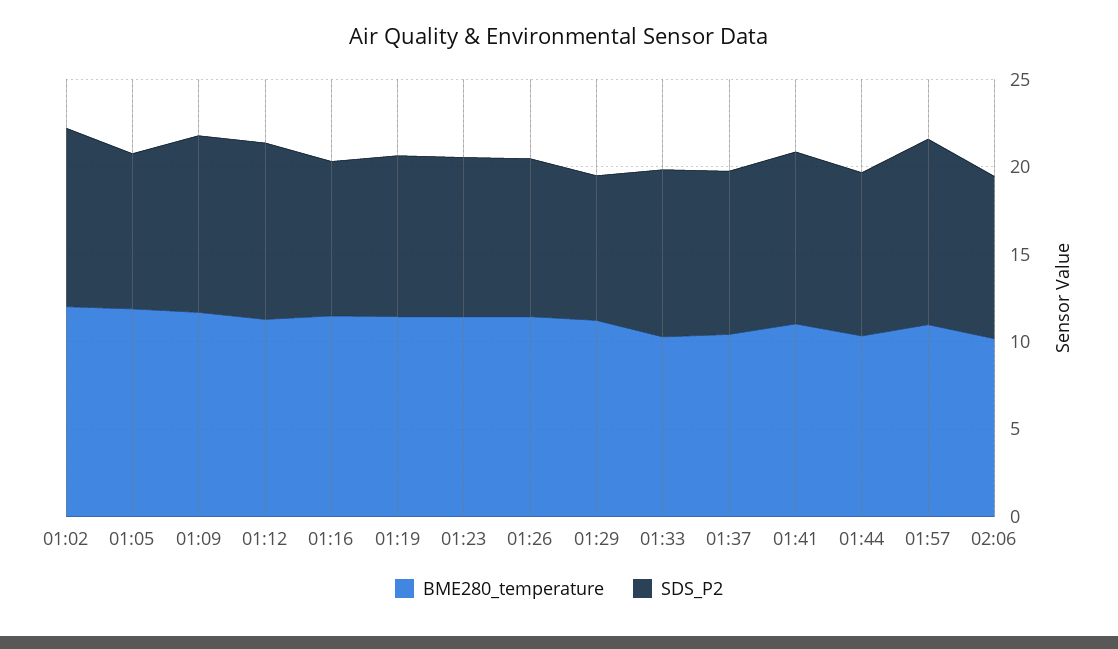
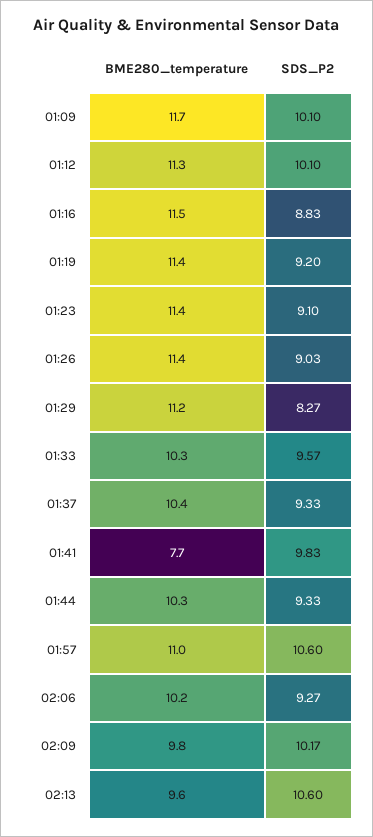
BME280_temperature, 01:02: 12 -> none
SDS_P2, 01:02: 10 -> none
BME280_temperature, 01:05: 12 -> none
SDS_P2, 01:05: 9 -> none
BME280_temperature, 01:41: 11 -> 7.7
BME280_temperature, 02:09: none -> 9.8
SDS_P2, 02:09: none -> 10.17
BME280_temperature, 02:13: none -> 9.6
SDS_P2, 02:13: none -> 10.6

